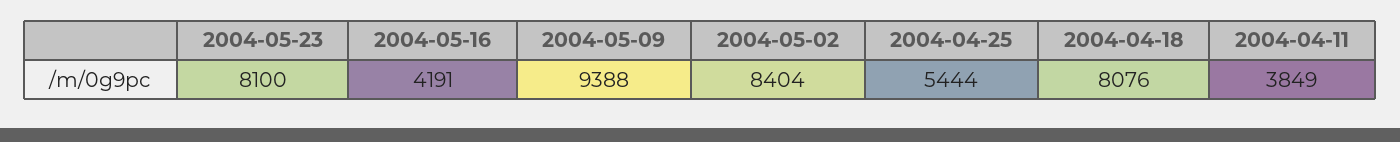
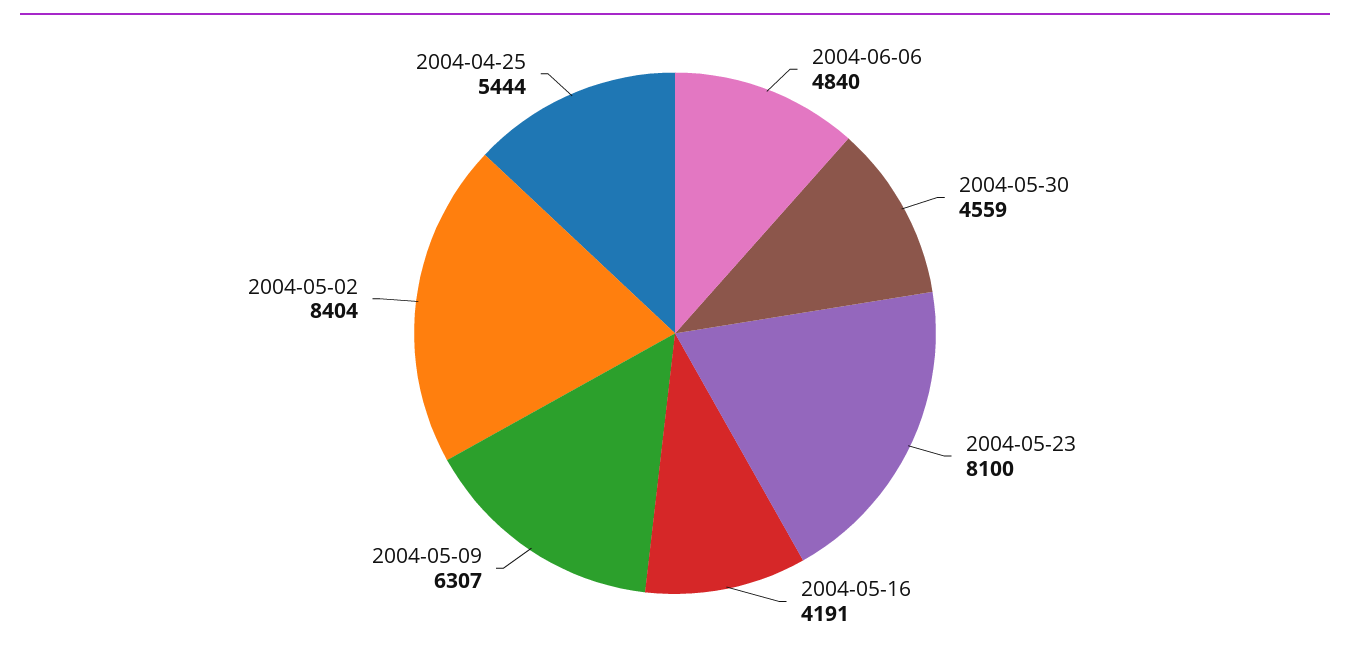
2004-05-09: 9388 -> 6307
2004-04-18: 8076 -> none
2004-04-11: 3849 -> none
2004-06-06: none -> 4840
2004-05-30: none -> 4559

